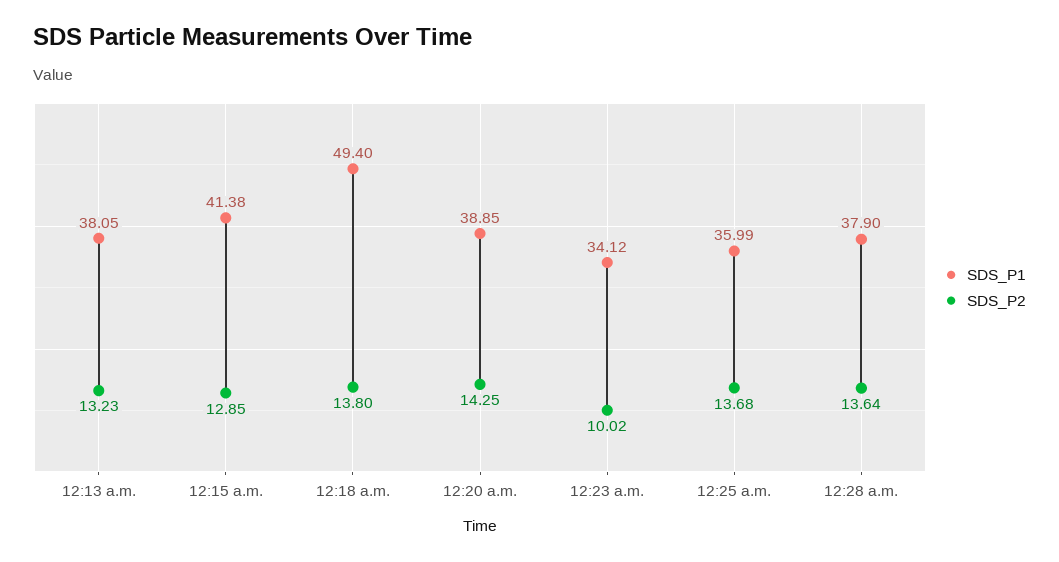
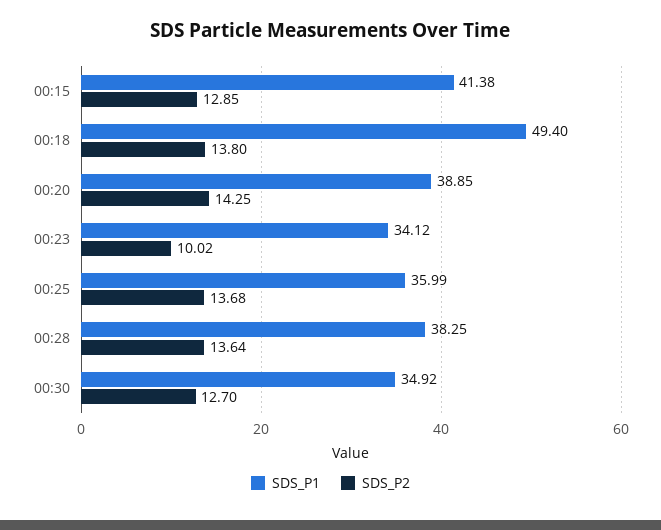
SDS_P1, 12:13 a.m.: 38.05 -> none
SDS_P2, 12:13 a.m.: 13.23 -> none
SDS_P1, 12:28 a.m.: 37.9 -> 38.25
SDS_P1, 00:30: none -> 34.92
SDS_P2, 00:30: none -> 12.7

